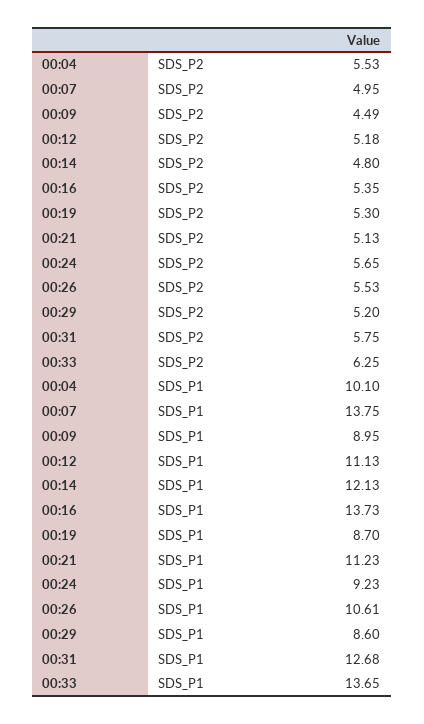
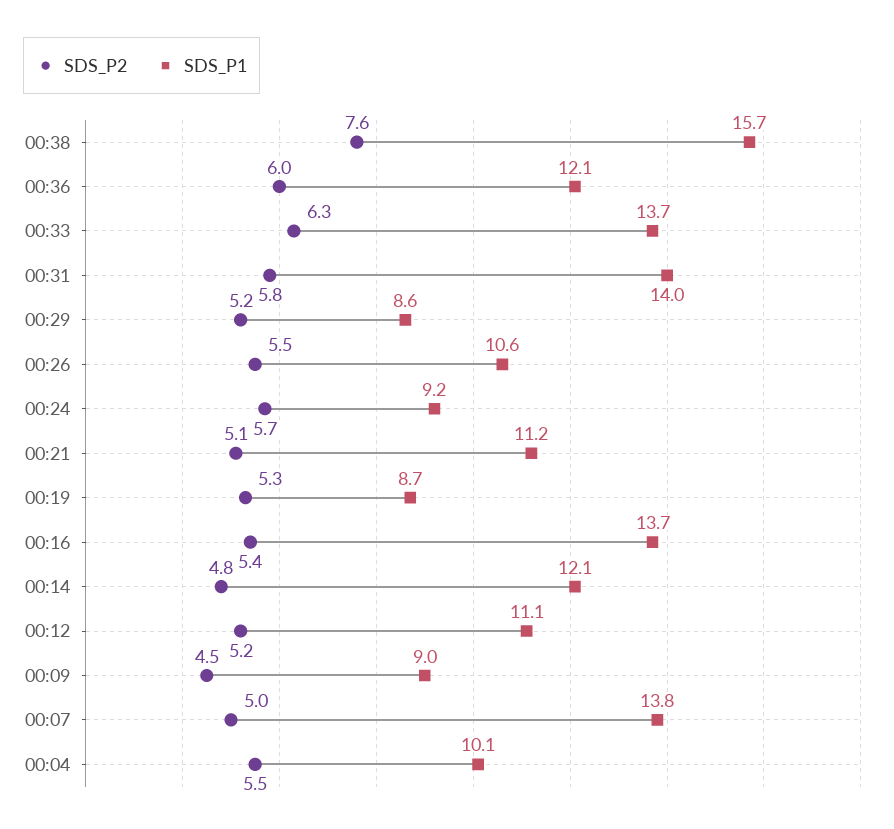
SDS_P1, 00:31: 12.68 -> 14
SDS_P2, 00:38: none -> 7.6
SDS_P1, 00:38: none -> 15.7
SDS_P2, 00:36: none -> 6
SDS_P1, 00:36: none -> 12.1

